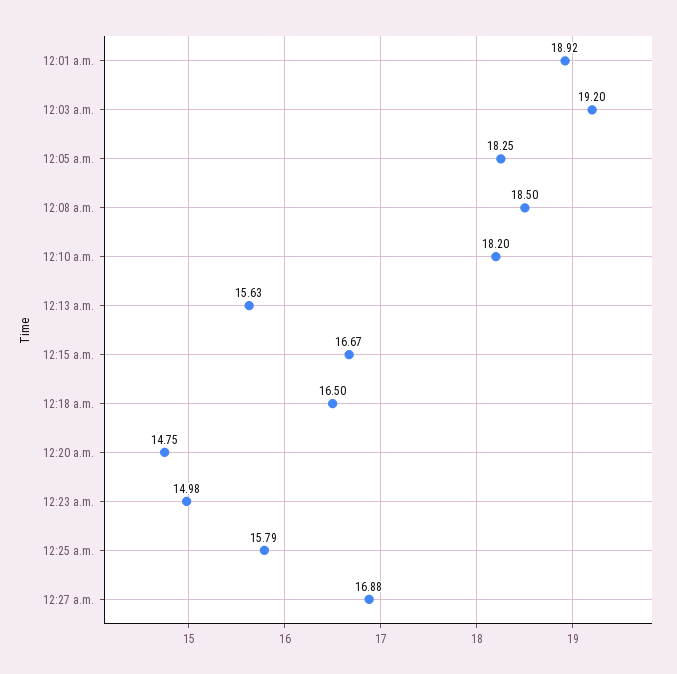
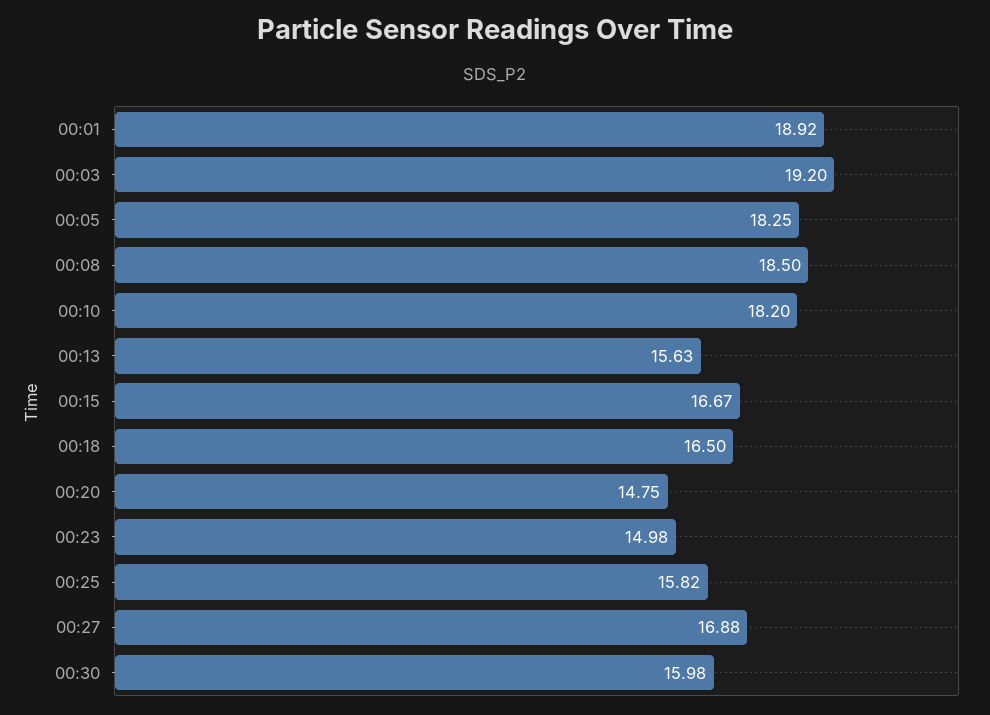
12:25 a.m.: 15.79 -> 15.82
00:30: none -> 15.98

